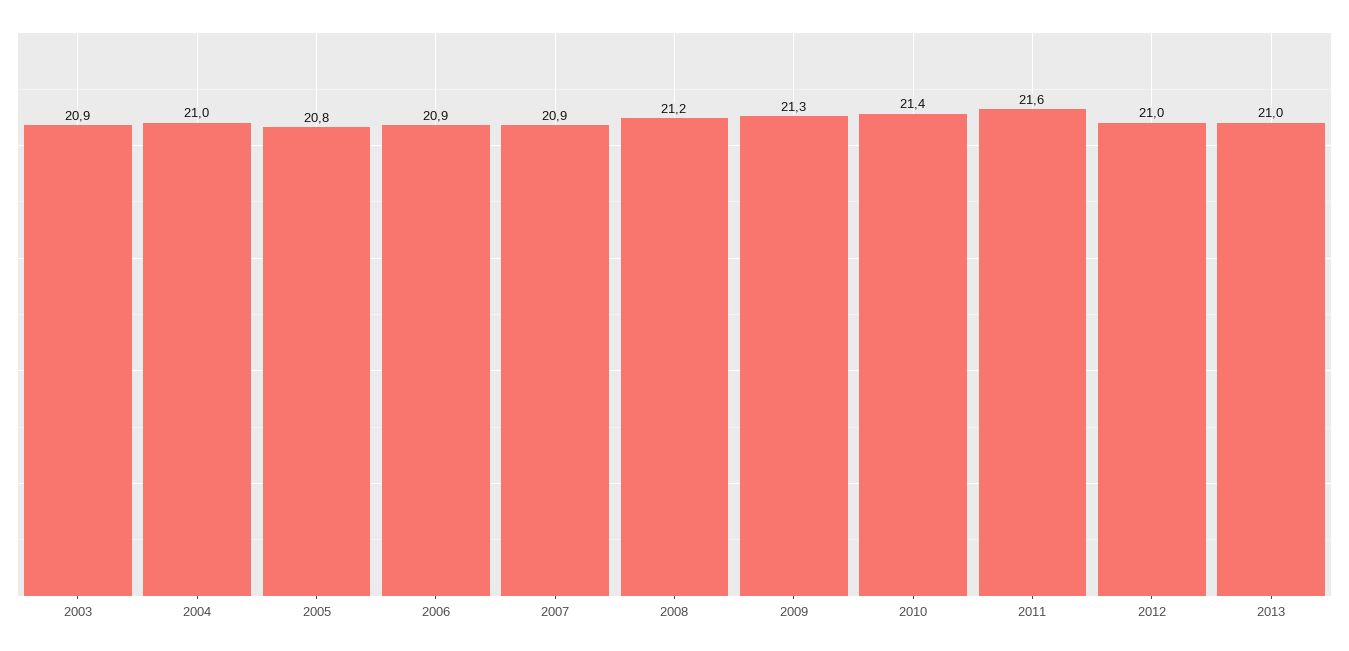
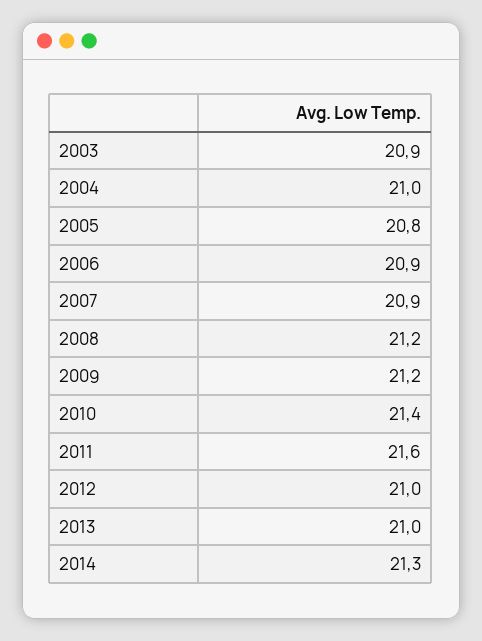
2009: 21.3 -> 21.2
2014: none -> 21.3

